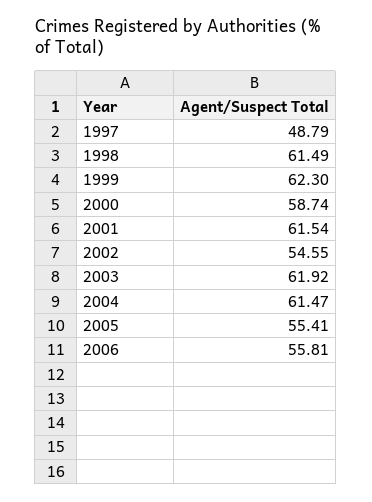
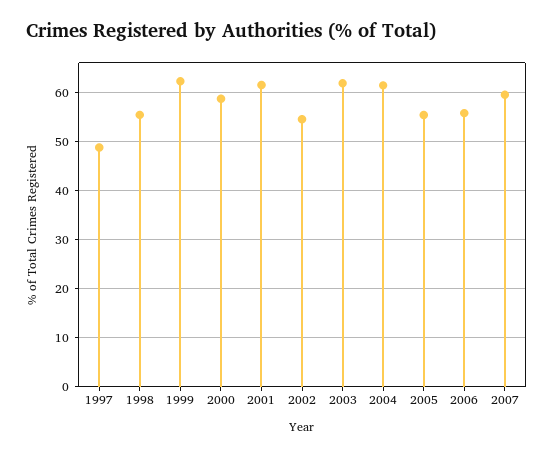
1998: 61.49 -> 56
2007: none -> 60

